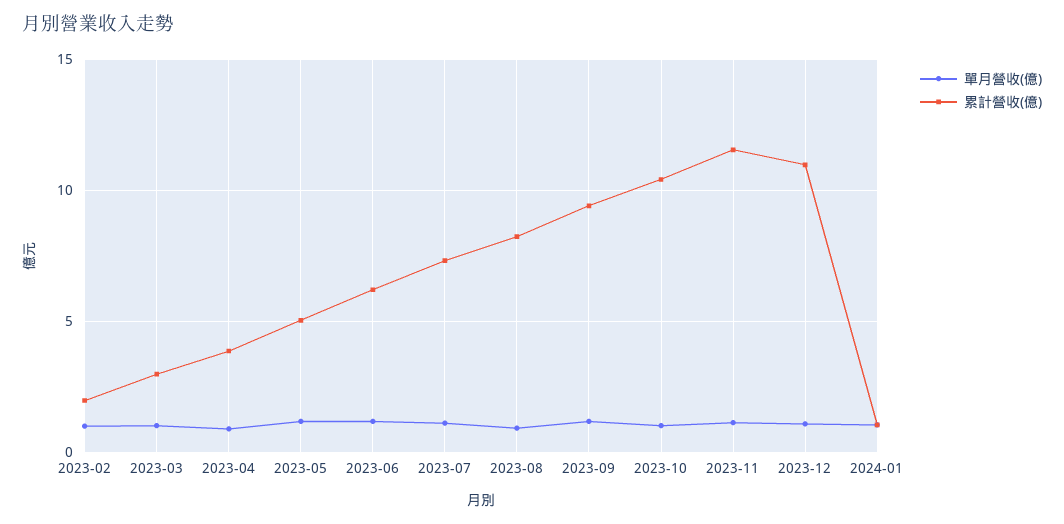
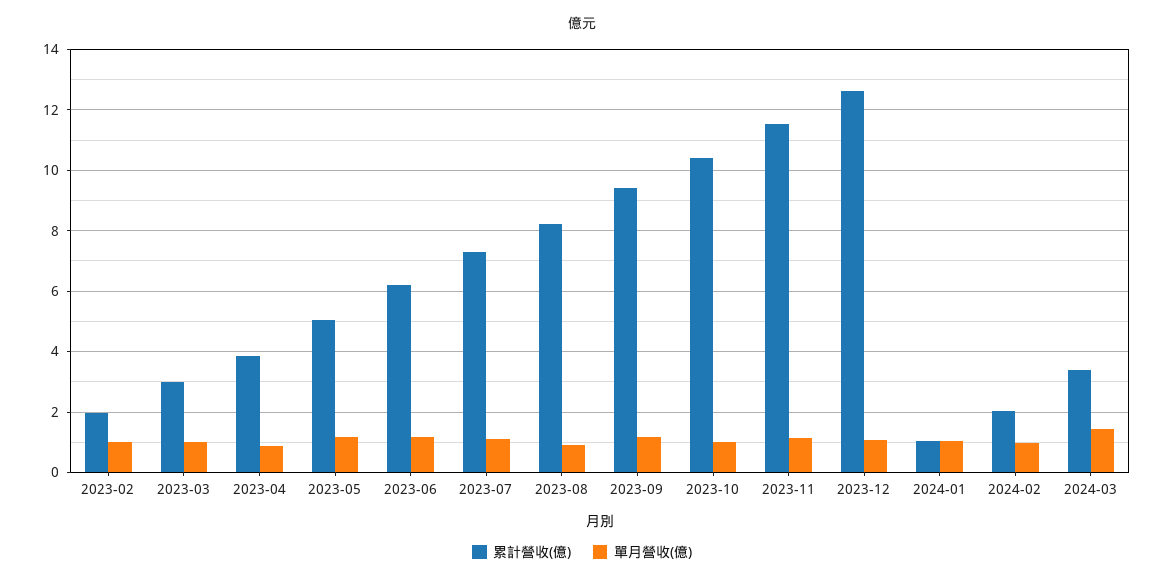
累計營收(億), 2023-12: 11 -> 12.6
累計營收(億), 2024-02: none -> 2
單月營收(億), 2024-02: none -> 1
累計營收(億), 2024-03: none -> 3.4
單月營收(億), 2024-03: none -> 1.4

